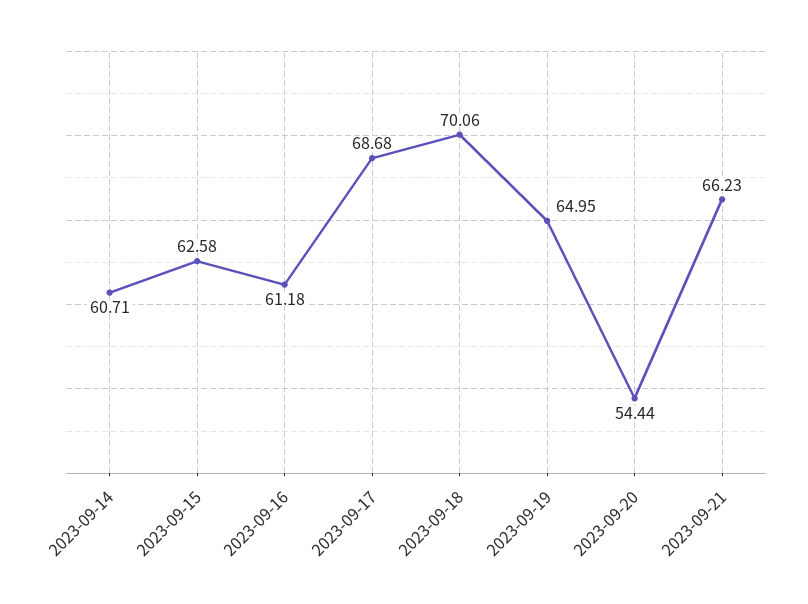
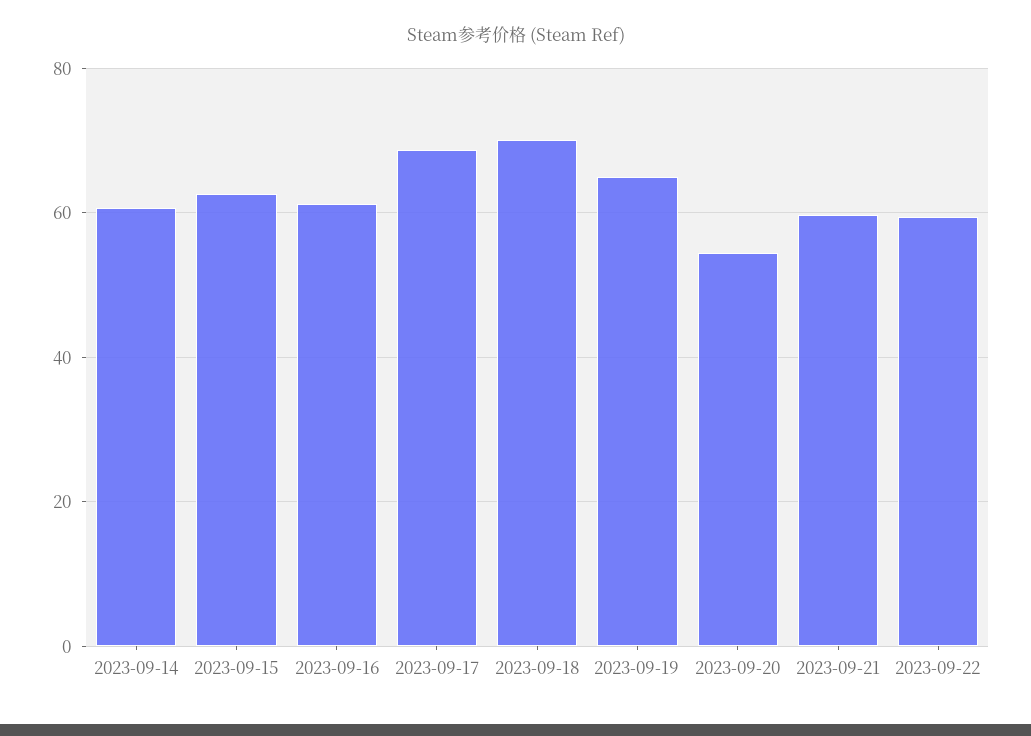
2023-09-21: 66.23 -> 60
2023-09-22: none -> 60

